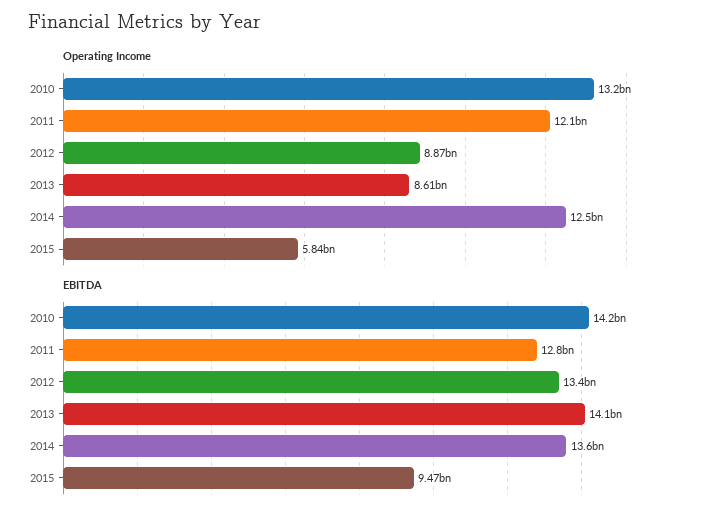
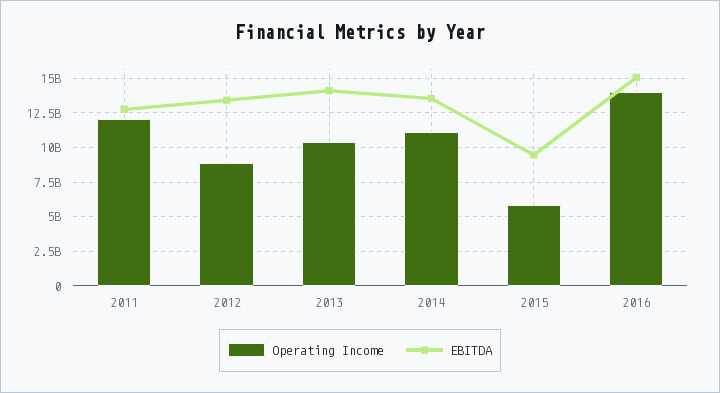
Operating Income, 2010: 13200000000 -> none
Operating Income, 2013: 8610000000 -> 10500000000
Operating Income, 2014: 12500000000 -> 11000000000
EBITDA, 2010: 14200000000 -> none
Operating Income, 2016: none -> 14000000000
EBITDA, 2016: none -> 15000000000

